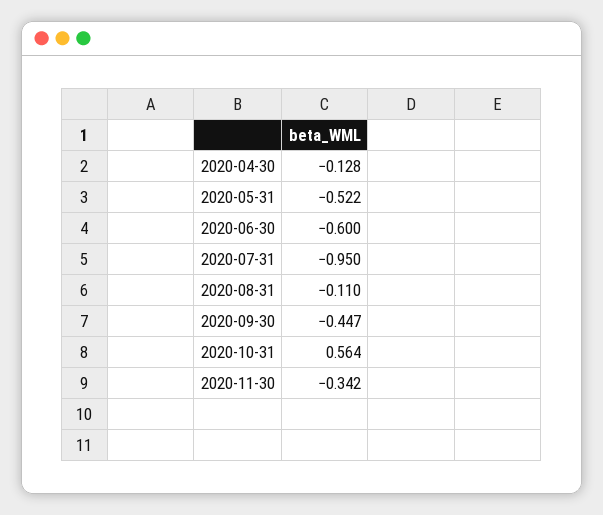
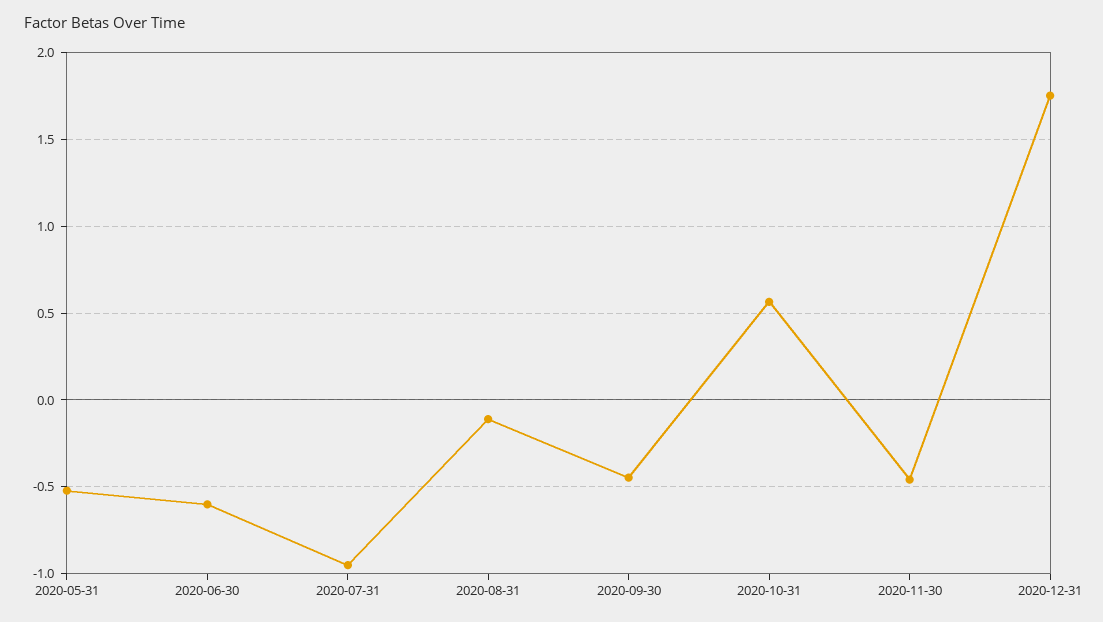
2020-04-30: -0.128 -> none
2020-11-30: -0.342 -> -0.45
2020-12-31: none -> 1.75

